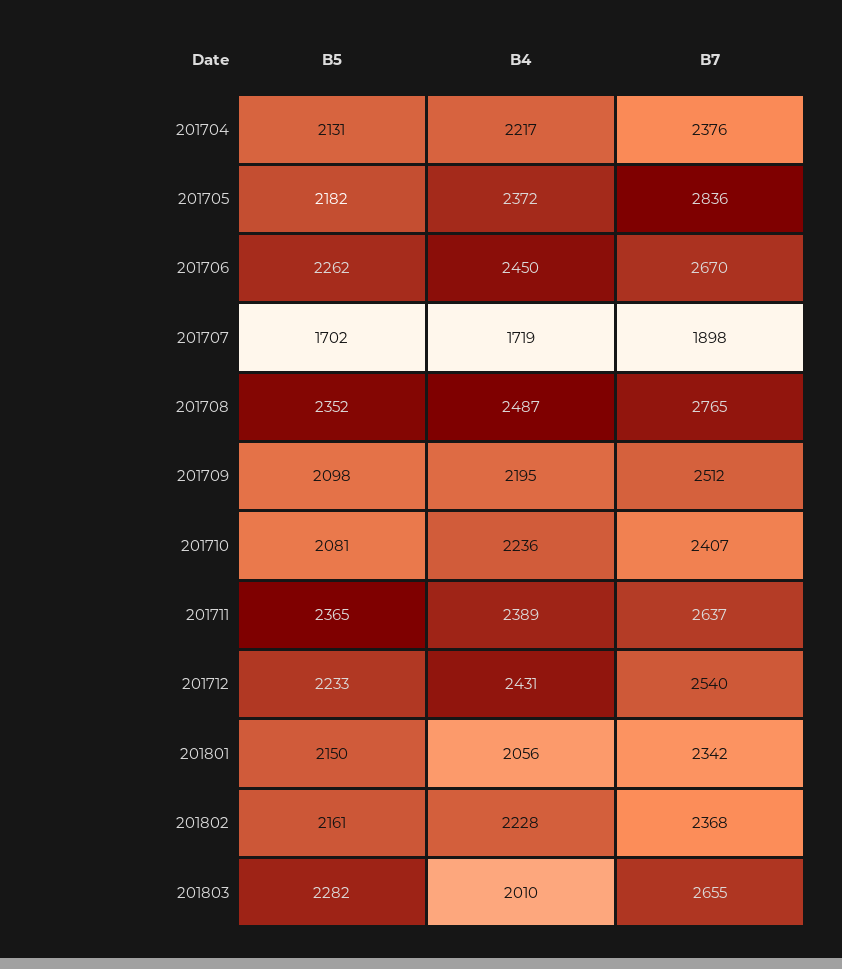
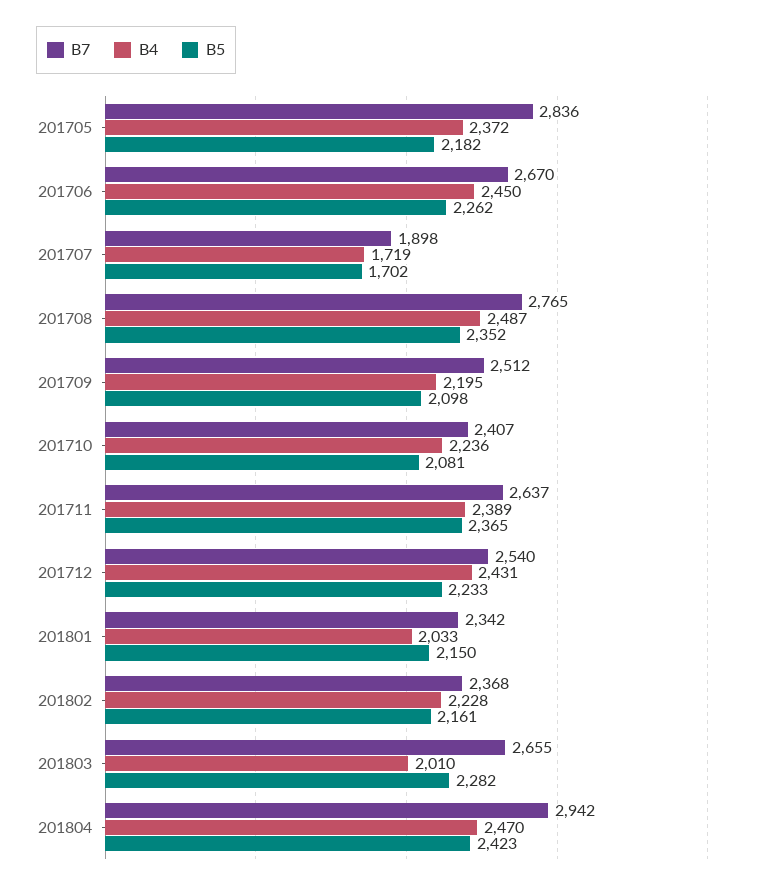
B5, 201704: 2131 -> none
B4, 201704: 2217 -> none
B7, 201704: 2376 -> none
B4, 201801: 2056 -> 2033
B7, 201804: none -> 2942
B4, 201804: none -> 2470
B5, 201804: none -> 2423

